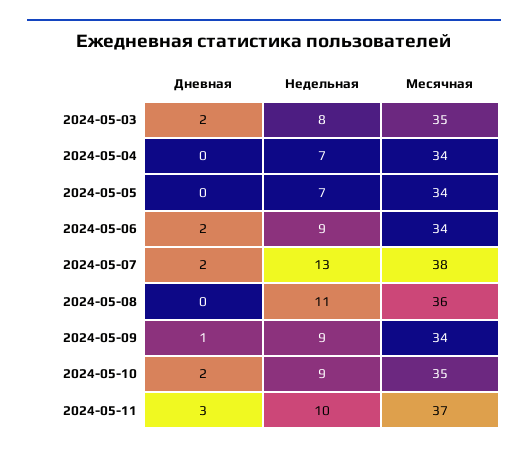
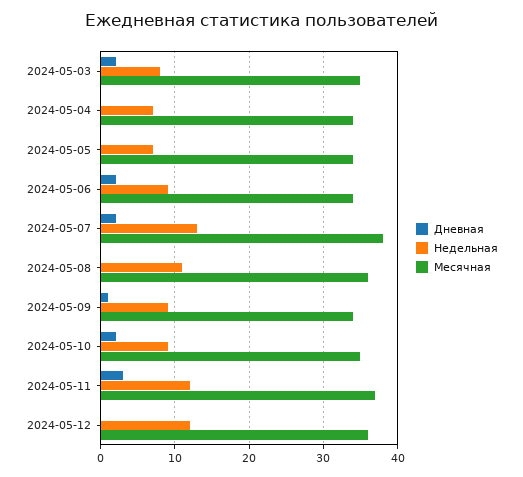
Недельная, 2024-05-11: 10 -> 12
Дневная, 2024-05-12: none -> 0
Недельная, 2024-05-12: none -> 12
Месячная, 2024-05-12: none -> 36

